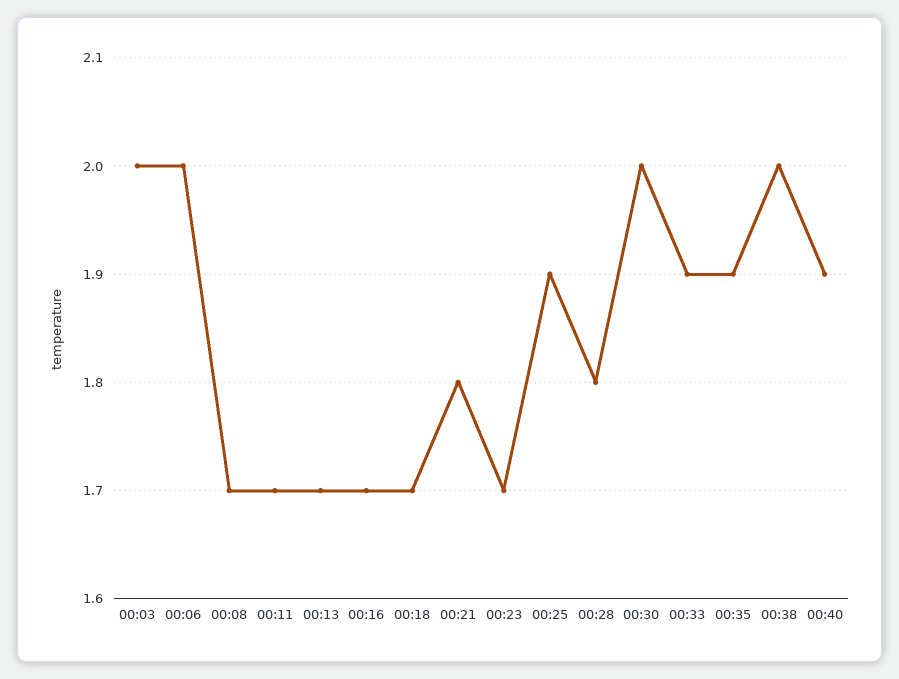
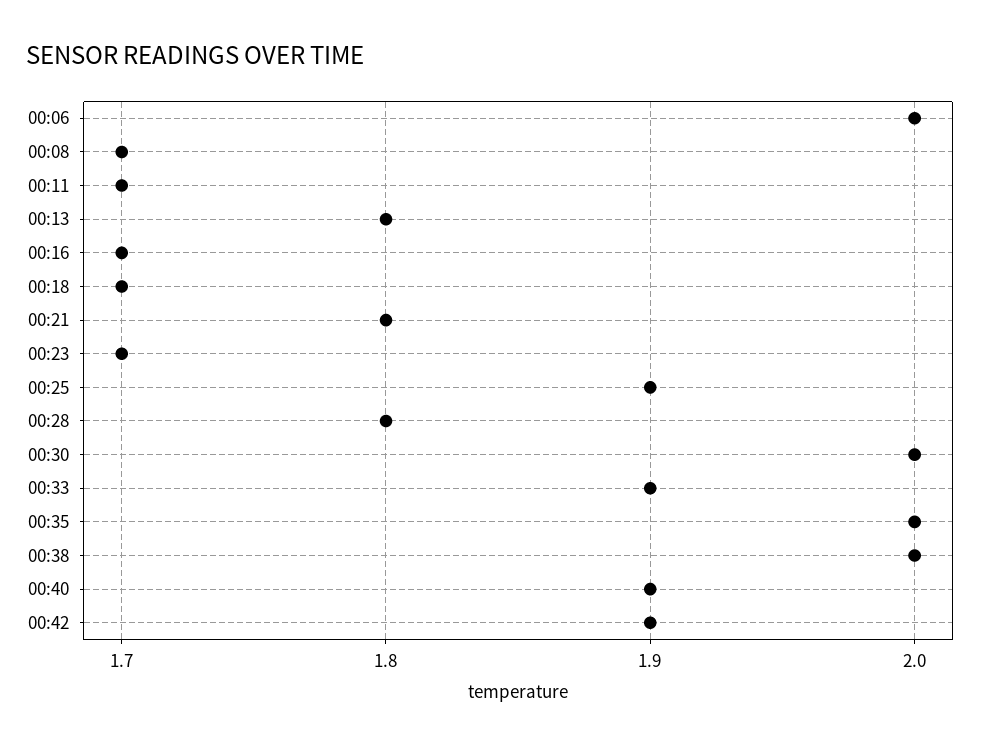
00:03: 2 -> none
00:13: 1.7 -> 1.8
00:35: 1.9 -> 2
00:42: none -> 1.9

